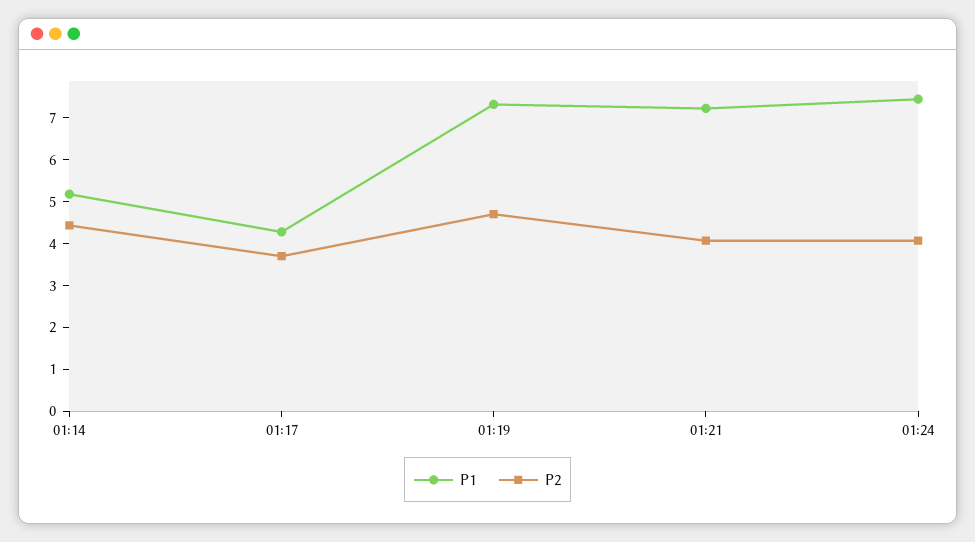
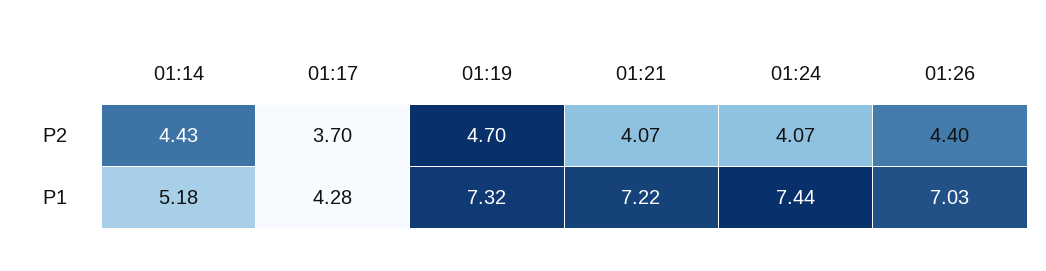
P2, 01:26: none -> 4.4
P1, 01:26: none -> 7.03

